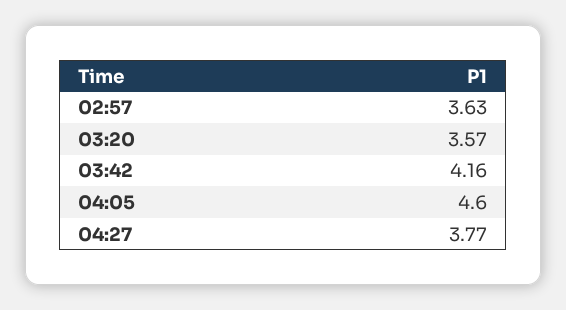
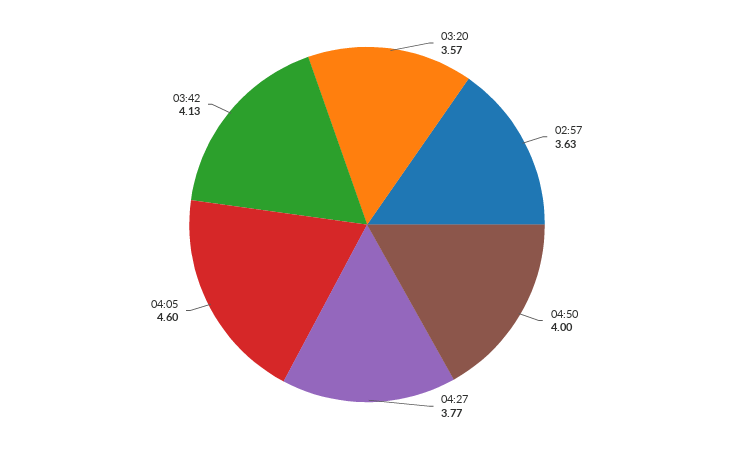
03:42: 4.16 -> 4.13
04:50: none -> 4

